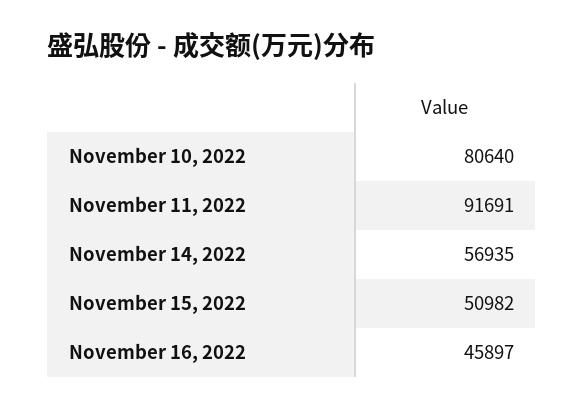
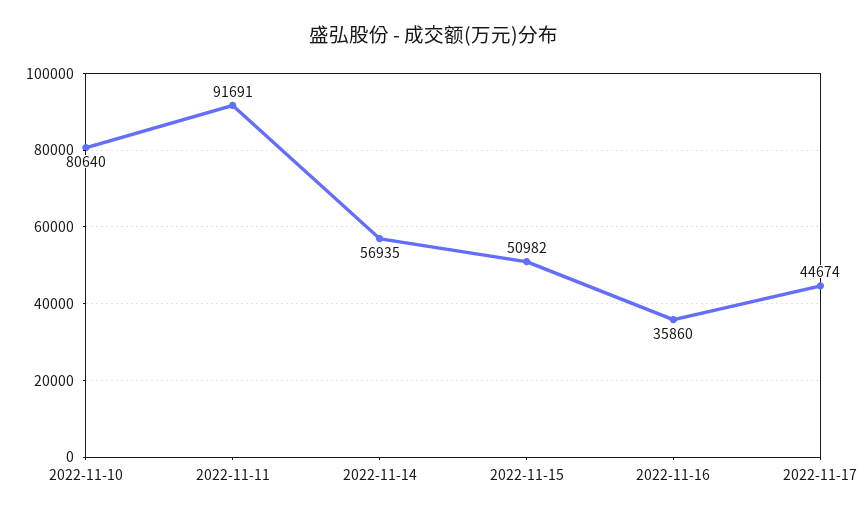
November 16, 2022: 45897 -> 35860
2022-11-17: none -> 44674

